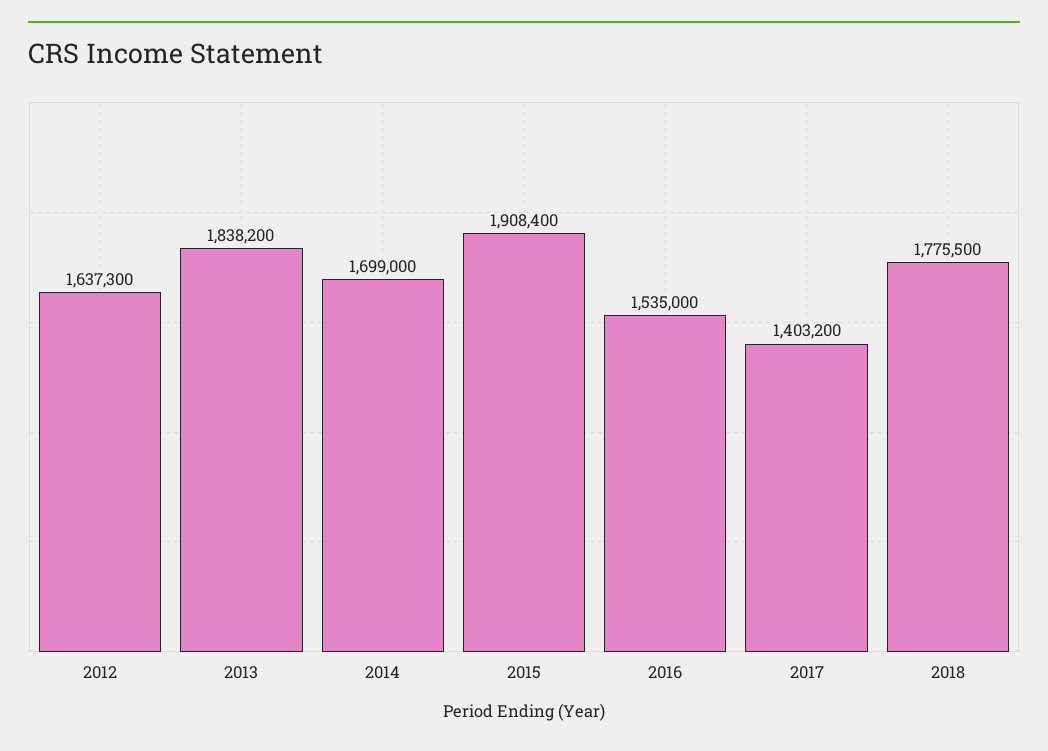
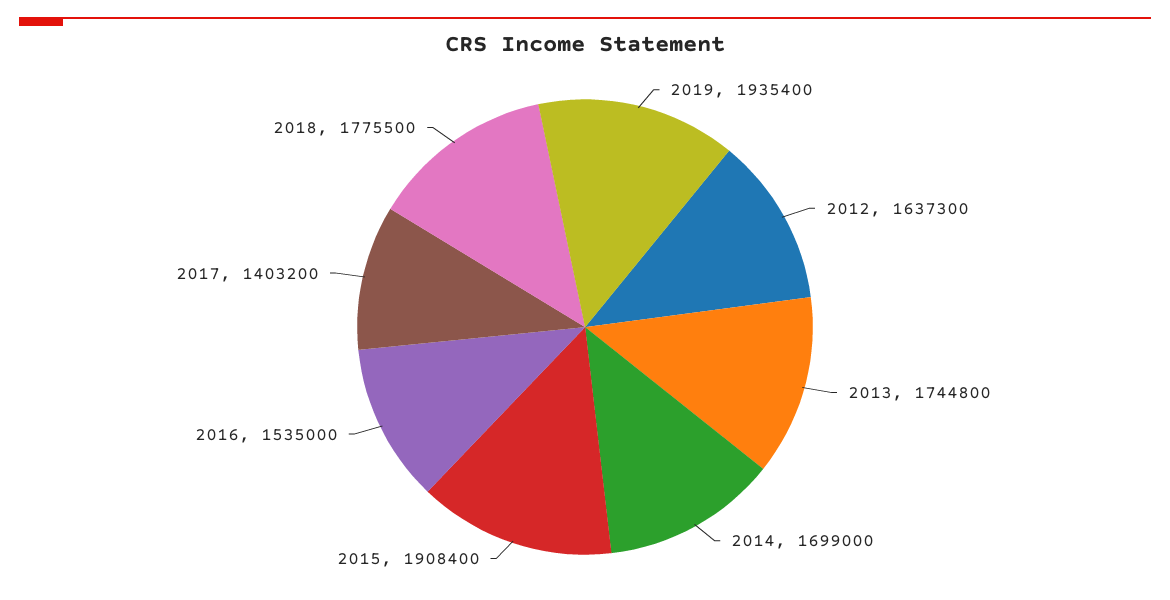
2013: 1838200 -> 1744800
2019: none -> 1935400

